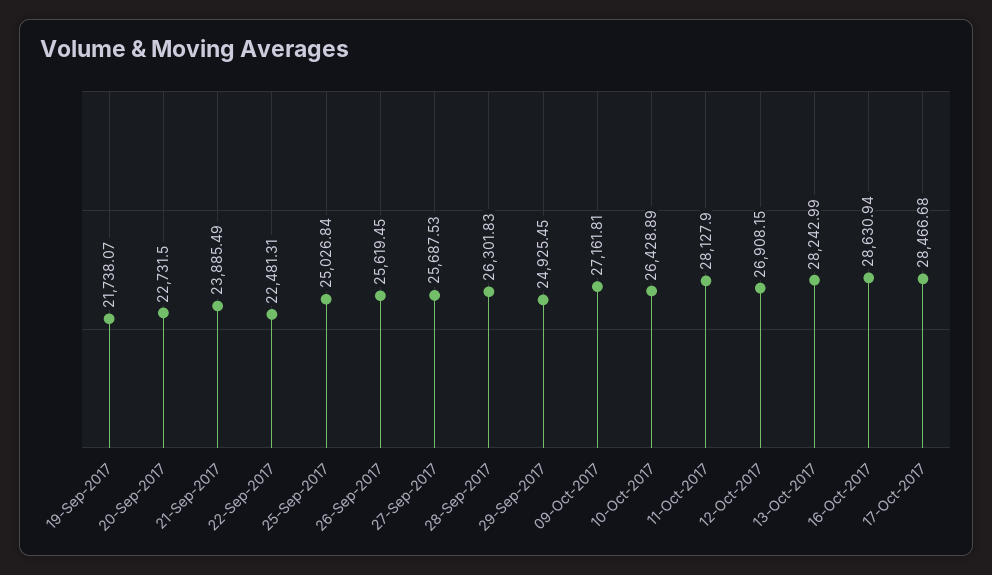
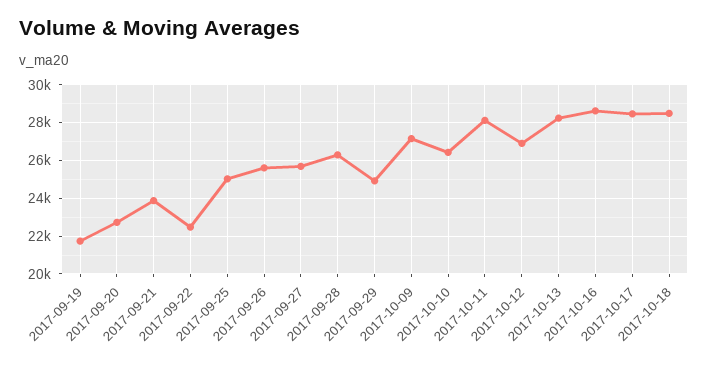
2017-10-18: none -> 28500

